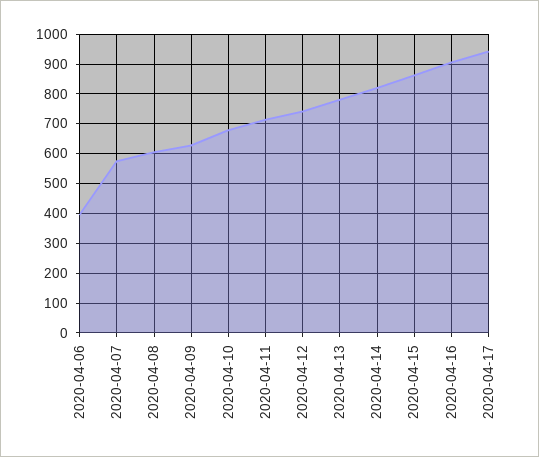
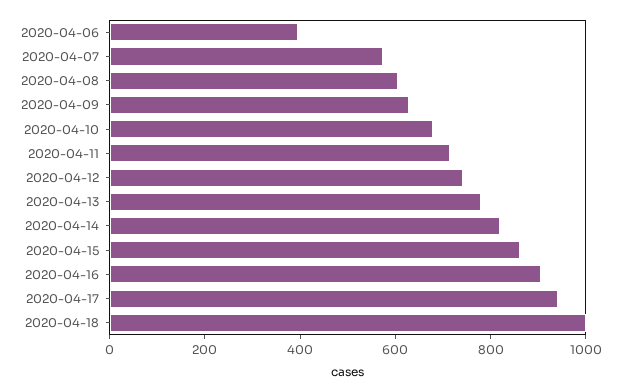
2020-04-18: none -> 1000

